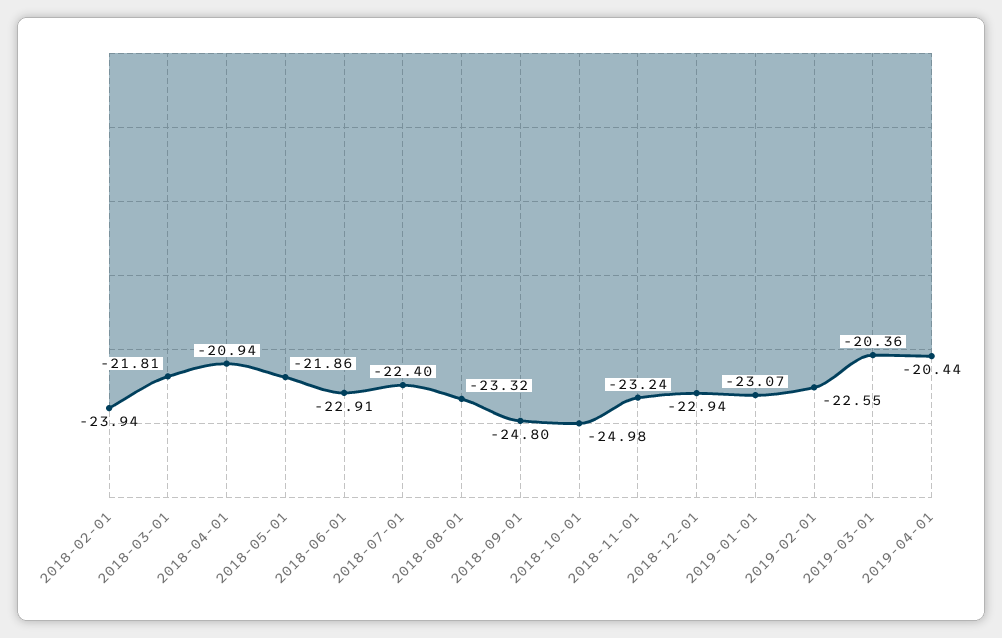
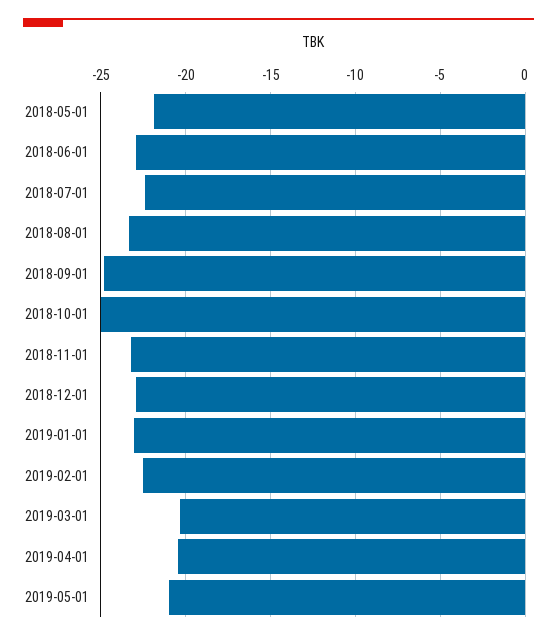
2018-02-01: -23.94 -> none
2018-03-01: -21.81 -> none
2018-04-01: -20.94 -> none
2019-05-01: none -> -21

